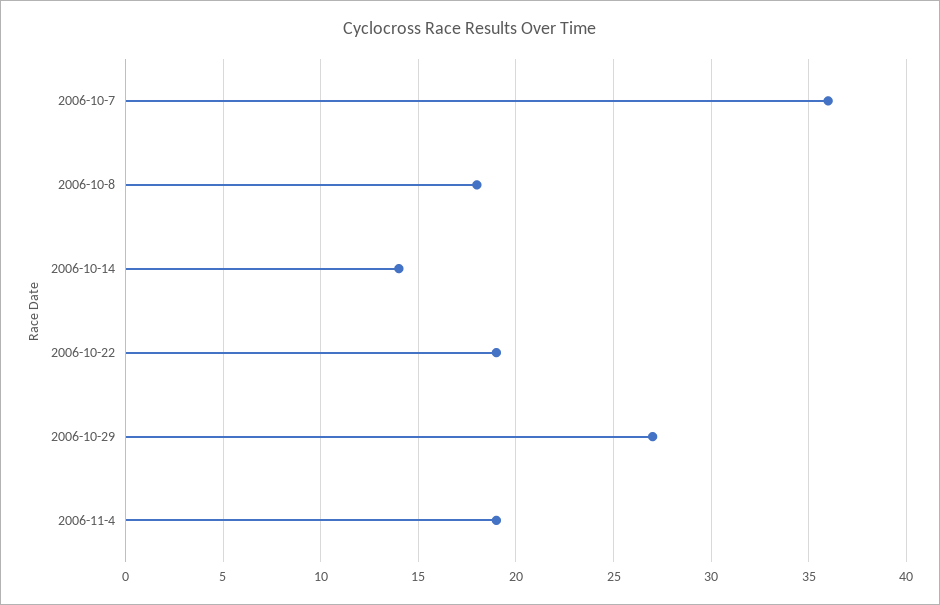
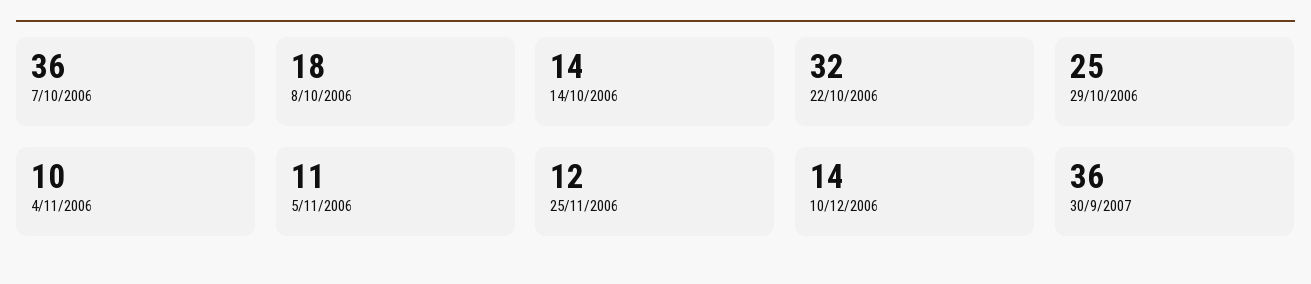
2006-10-22: 19 -> 32
2006-10-29: 27 -> 25
2006-11-4: 19 -> 10
5/11/2006: none -> 11
25/11/2006: none -> 12
10/12/2006: none -> 14
30/9/2007: none -> 36

